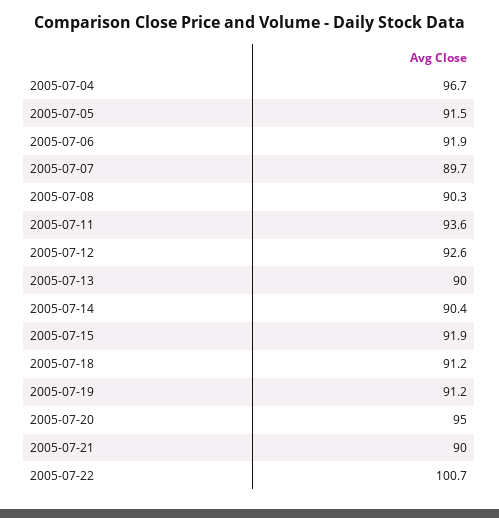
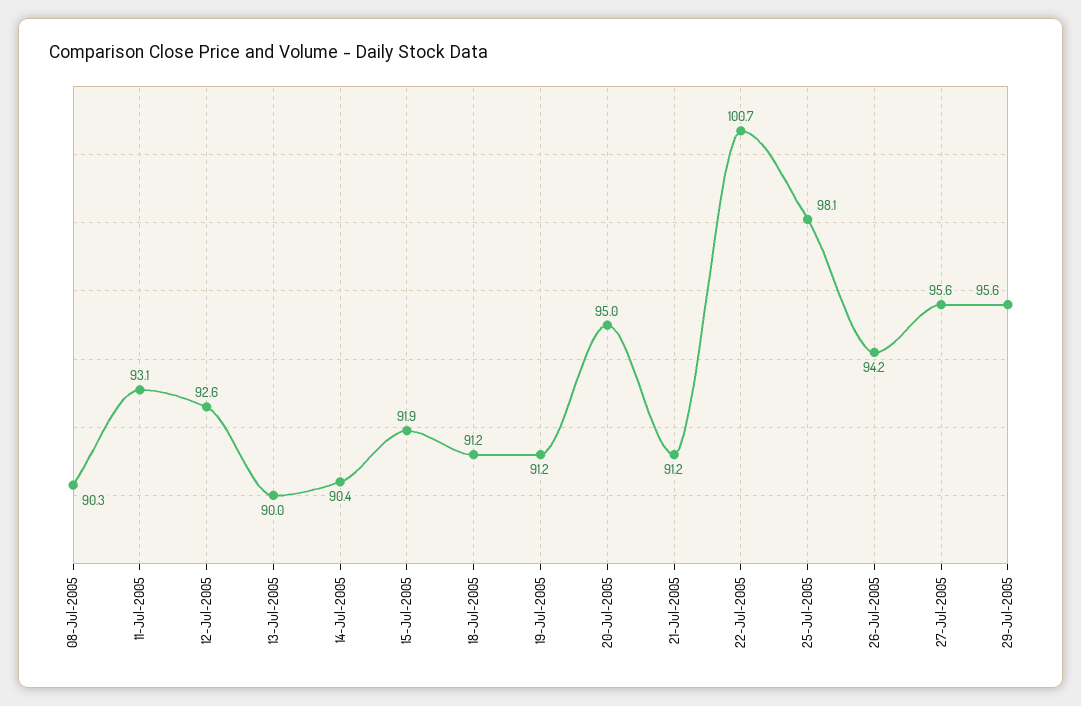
2005-07-04: 96.7 -> none
2005-07-05: 91.5 -> none
2005-07-06: 91.9 -> none
2005-07-07: 89.7 -> none
2005-07-11: 93.6 -> 93.1
2005-07-21: 90 -> 91.2
25-Jul-2005: none -> 98.1
26-Jul-2005: none -> 94.2
27-Jul-2005: none -> 95.6
29-Jul-2005: none -> 95.6

